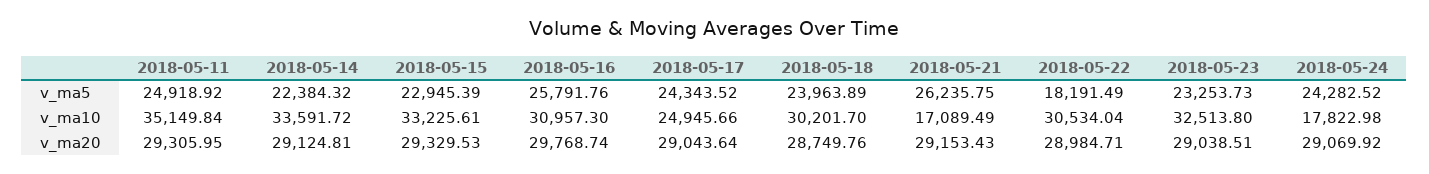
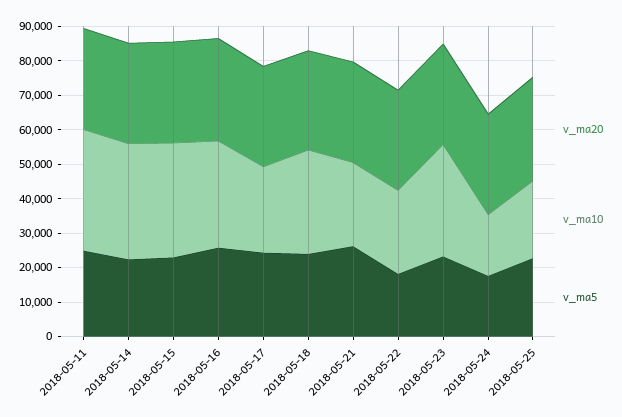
v_ma5, 2018-05-24: 24282.52 -> 17500
v_ma10, 2018-05-21: 17089.49 -> 25000
v_ma10, 2018-05-22: 30534.04 -> 25000
v_ma20, 2018-05-25: none -> 30000
v_ma10, 2018-05-25: none -> 22500
v_ma5, 2018-05-25: none -> 22500

